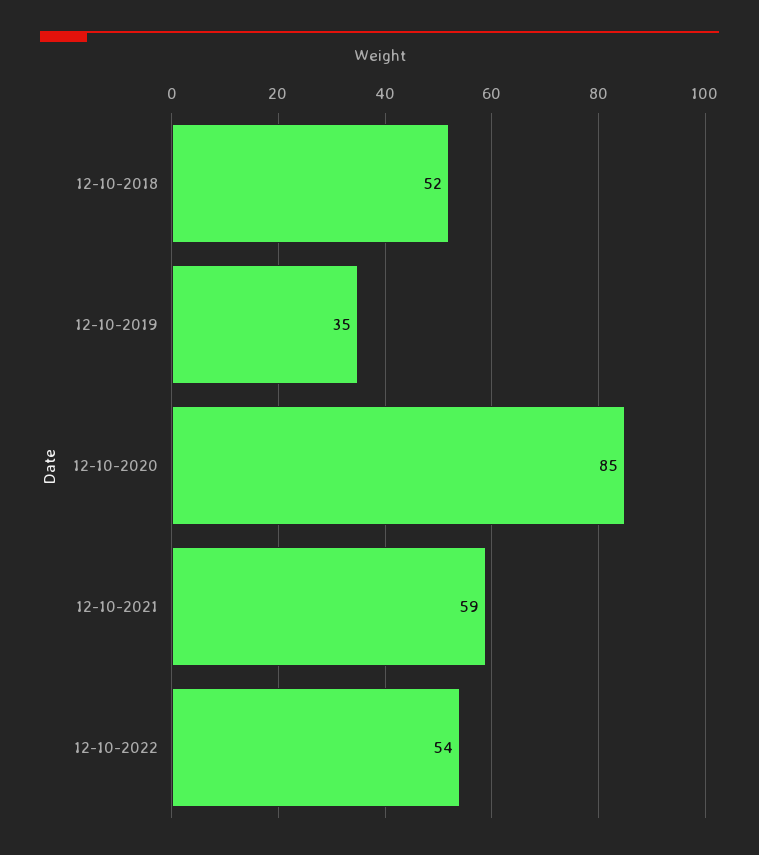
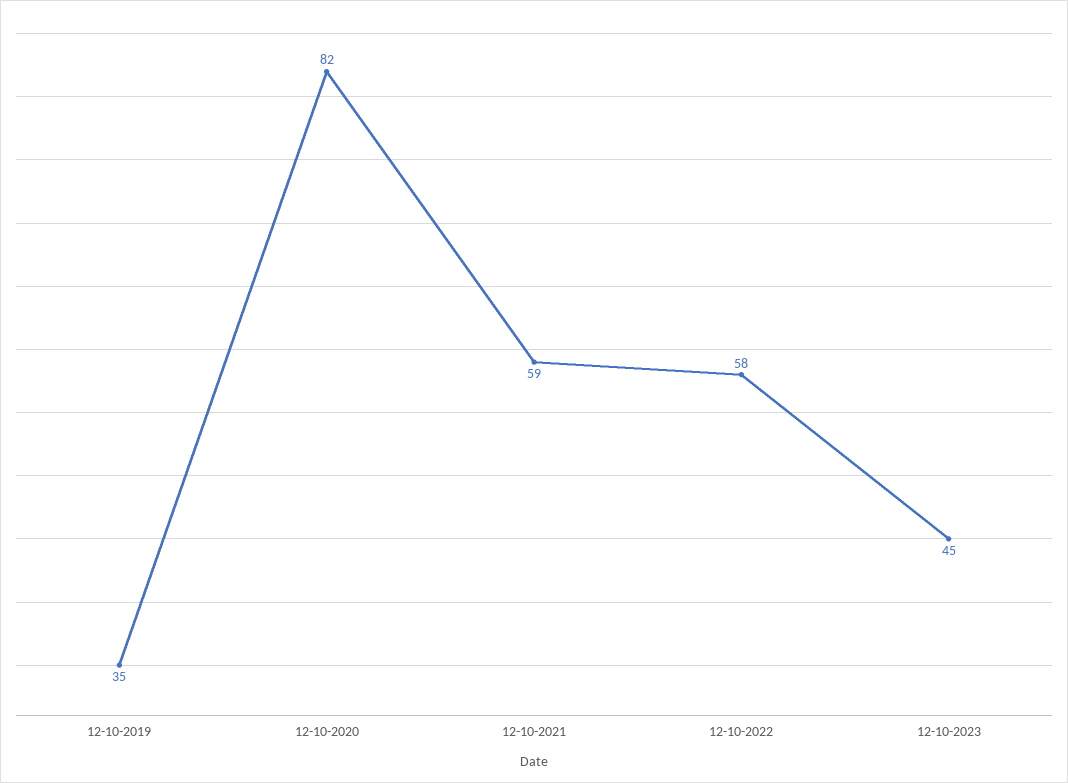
12-10-2018: 52 -> none
12-10-2020: 85 -> 82
12-10-2022: 54 -> 58
12-10-2023: none -> 45

